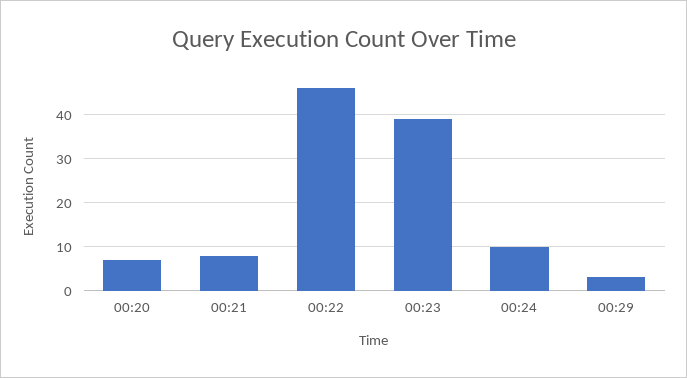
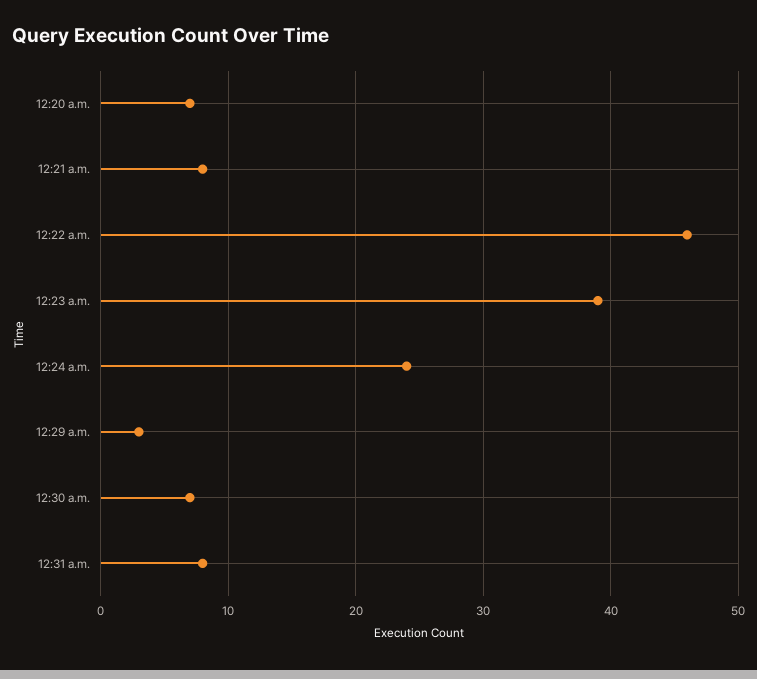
00:24: 10 -> 24
12:30 a.m.: none -> 7
12:31 a.m.: none -> 8

